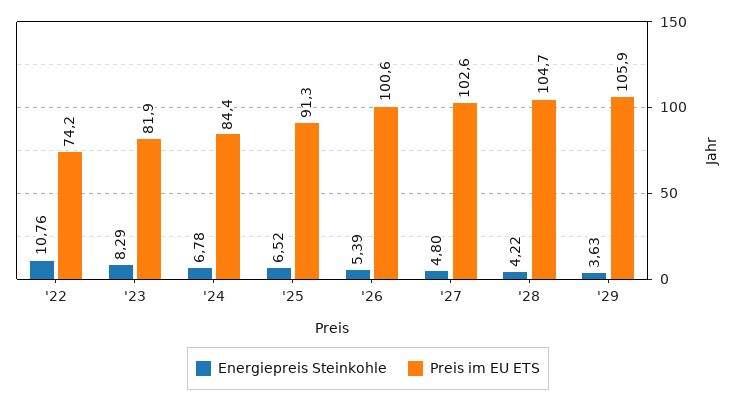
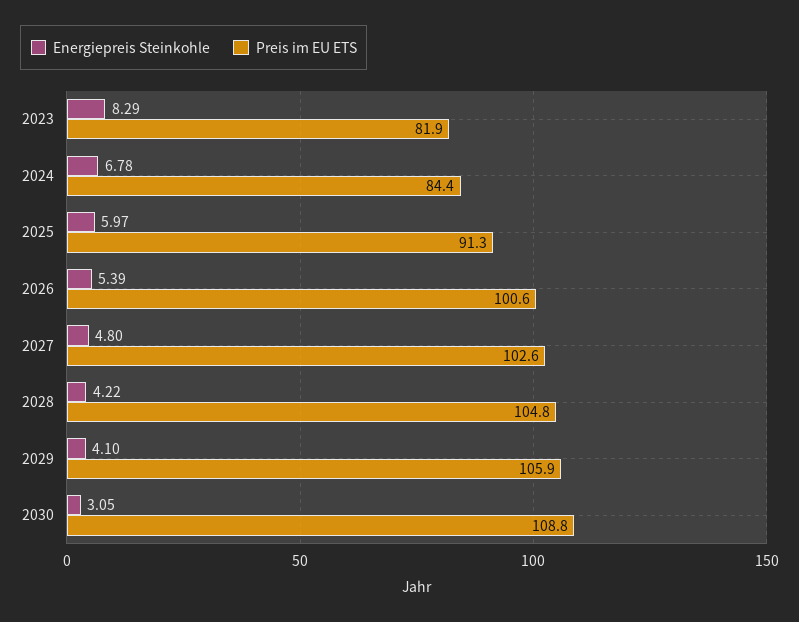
Energiepreis Steinkohle, '22: 10.76 -> none
Preis im EU ETS, '22: 74.2 -> none
Energiepreis Steinkohle, '25: 6.52 -> 5.97
Preis im EU ETS, '28: 104.7 -> 104.8
Energiepreis Steinkohle, '29: 3.63 -> 4.1
Energiepreis Steinkohle, 2030: none -> 3.05
Preis im EU ETS, 2030: none -> 108.8

